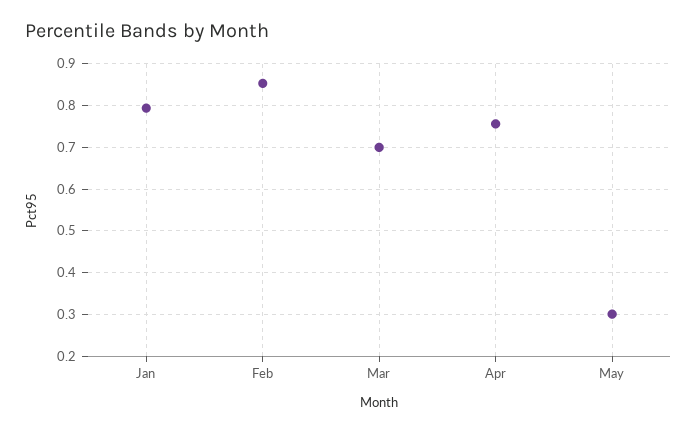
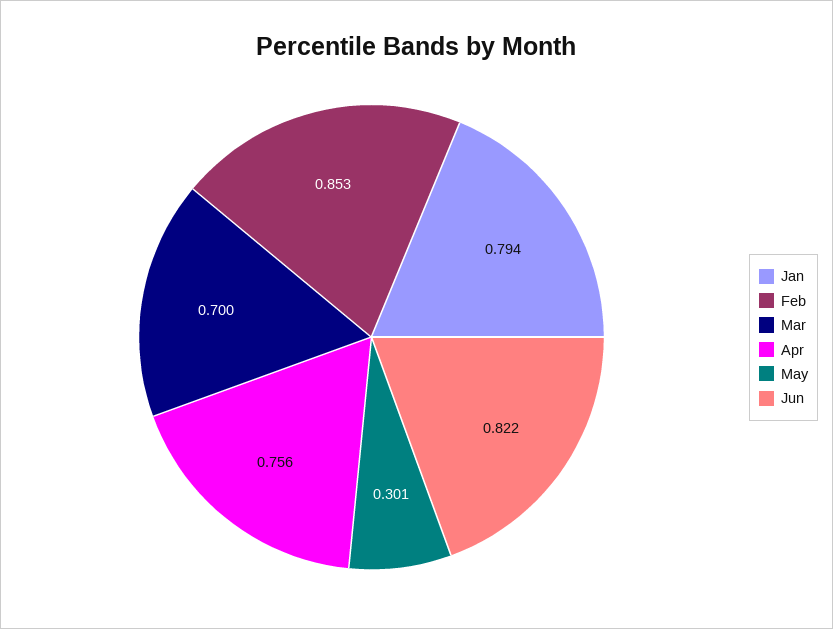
Jun: none -> 0.822

